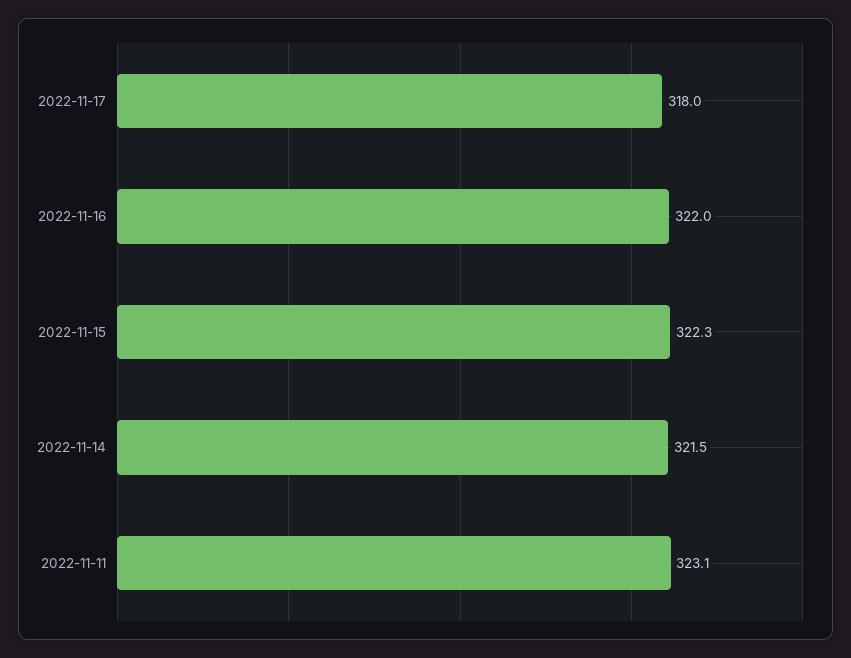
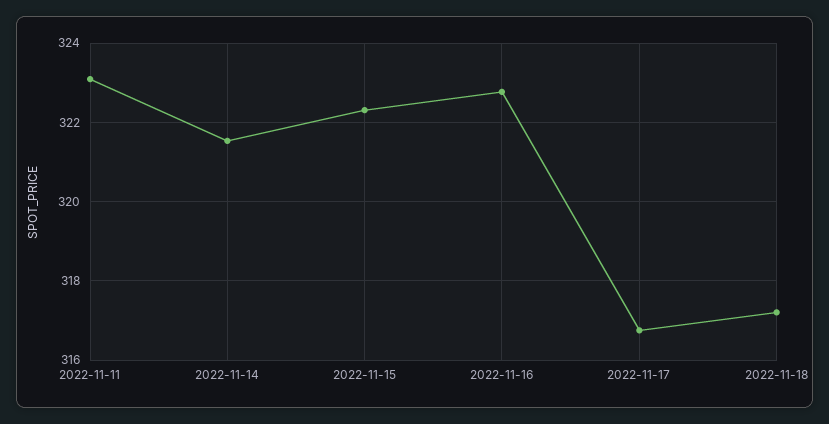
2022-11-17: 318 -> 316.8
2022-11-16: 322 -> 322.8
2022-11-18: none -> 317.2

